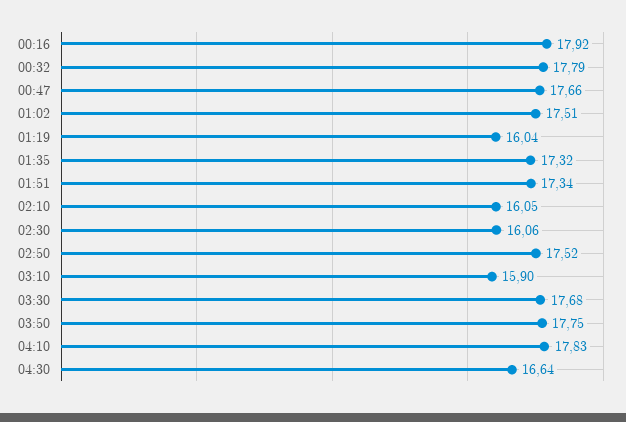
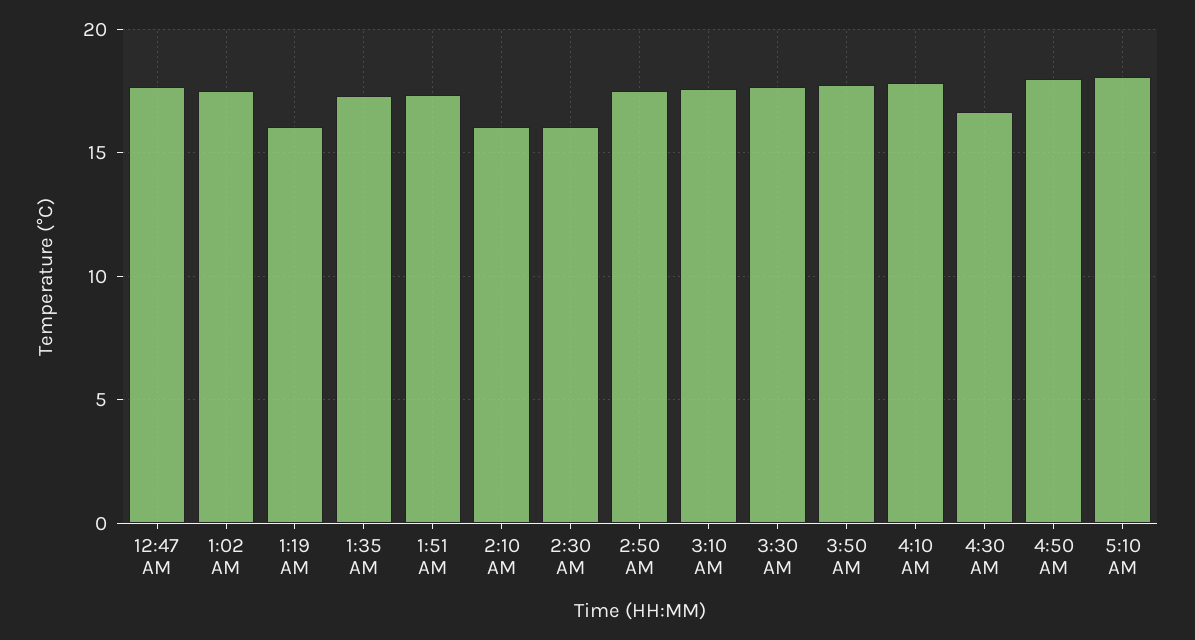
00:16: 17.92 -> none
00:32: 17.79 -> none
03:10: 15.9 -> 17.5
4:50 AM: none -> 18
5:10 AM: none -> 18

